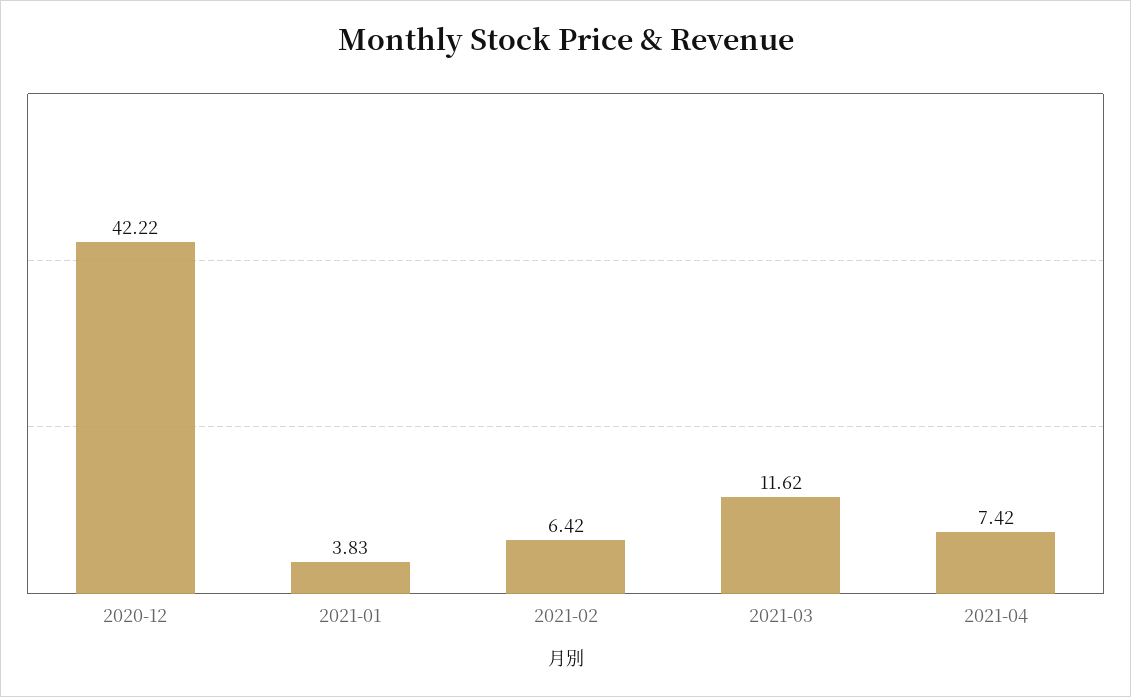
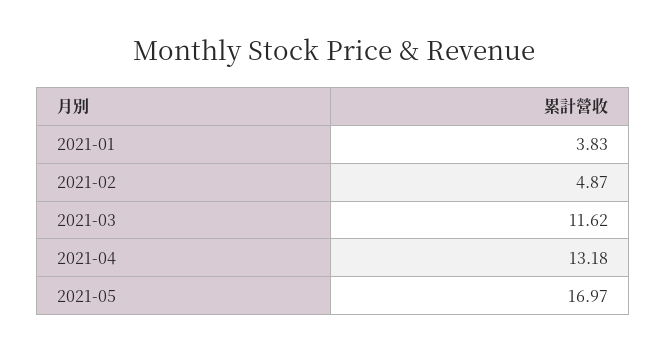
2020-12: 42.22 -> none
2021-02: 6.42 -> 4.87
2021-04: 7.42 -> 13.18
2021-05: none -> 16.97

